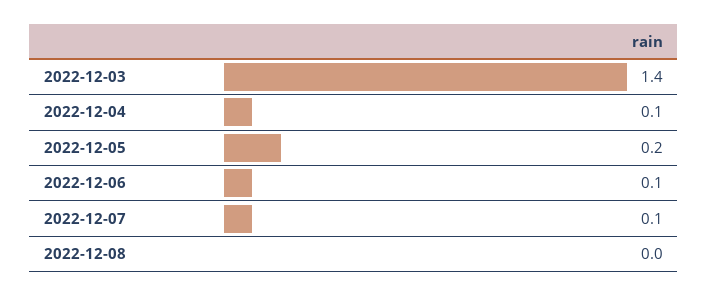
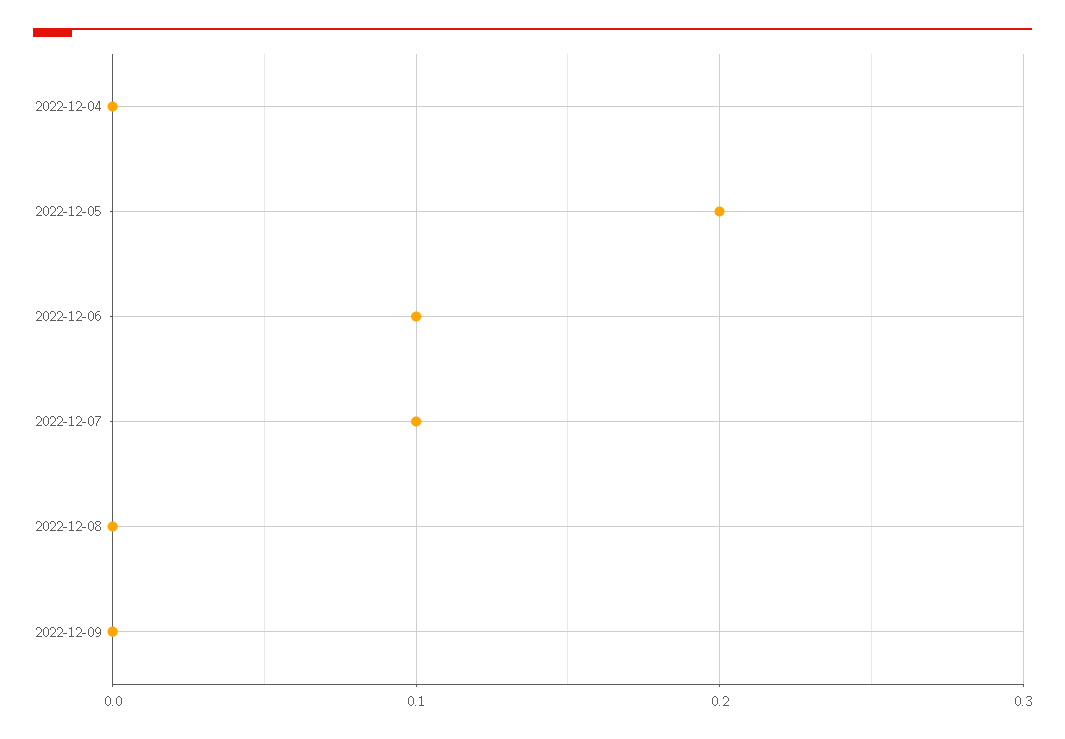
2022-12-03: 1.4 -> none
2022-12-04: 0.1 -> 0
2022-12-09: none -> 0

